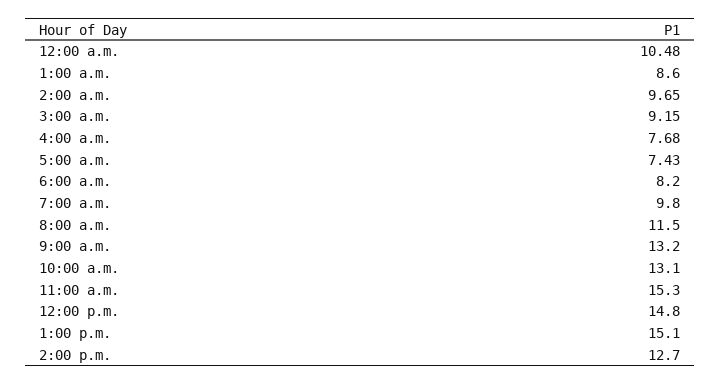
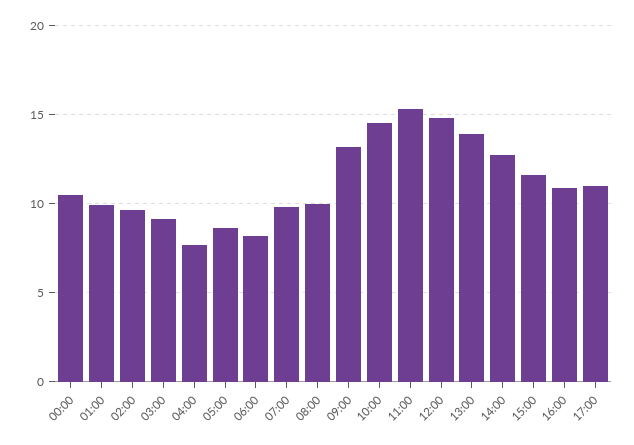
1:00 a.m.: 8.6 -> 10
5:00 a.m.: 7.43 -> 8.5
8:00 a.m.: 11.5 -> 10
10:00 a.m.: 13.1 -> 14.5
1:00 p.m.: 15.1 -> 14
15:00: none -> 11.5
16:00: none -> 11
17:00: none -> 11

